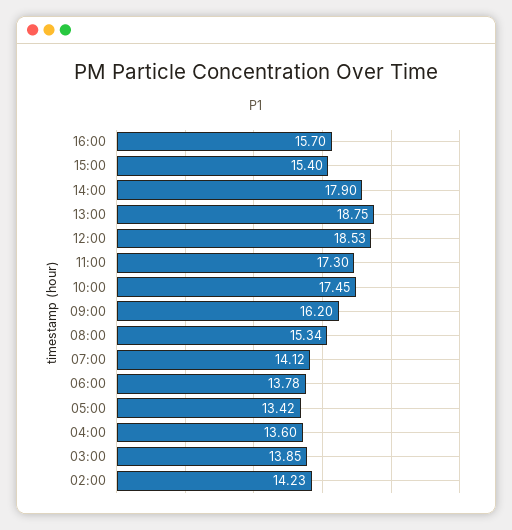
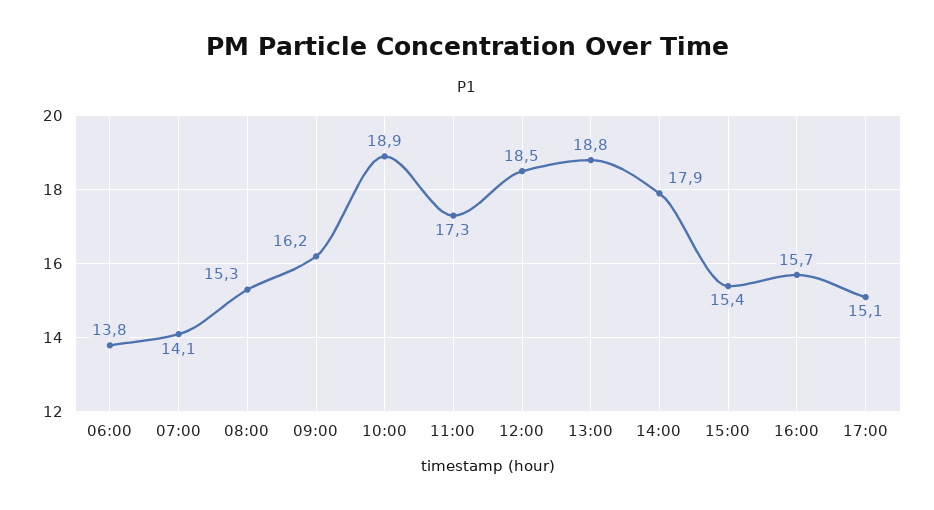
10:00: 17.45 -> 18.9
05:00: 13.42 -> none
04:00: 13.6 -> none
03:00: 13.85 -> none
02:00: 14.23 -> none
17:00: none -> 15.1

